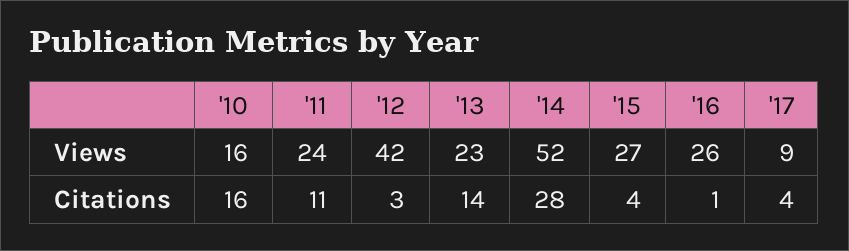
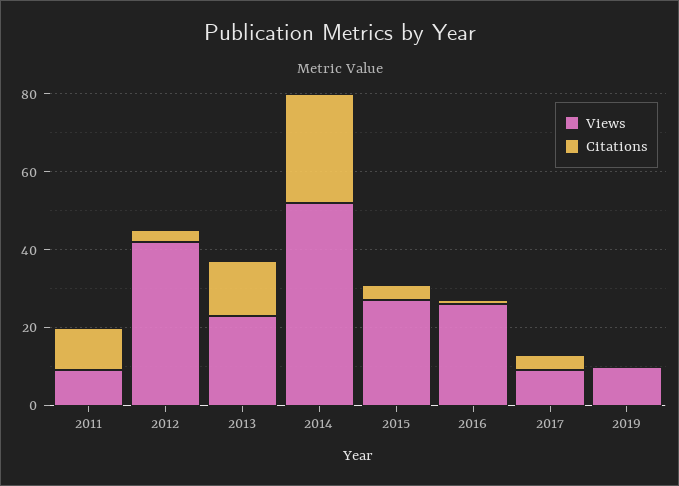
Views, '10: 16 -> none
Views, '11: 24 -> 10
Citations, '10: 16 -> none
Views, 2019: none -> 10
Citations, 2019: none -> 0

